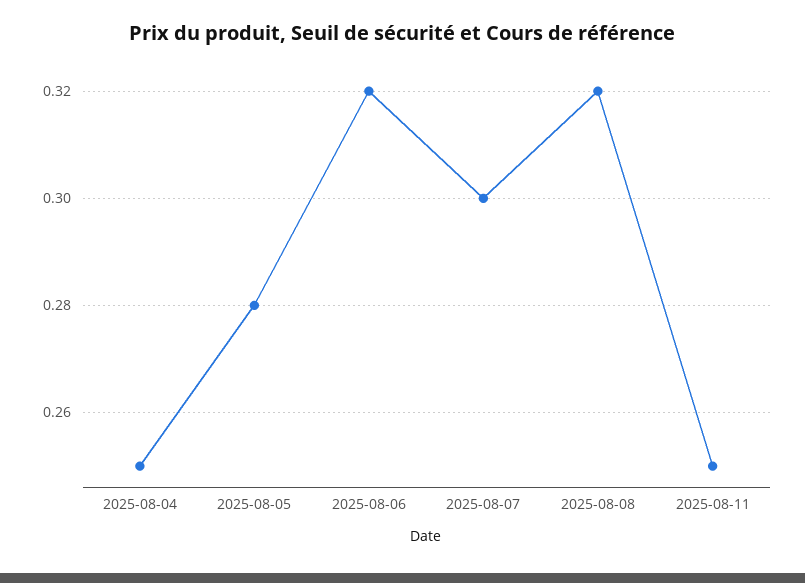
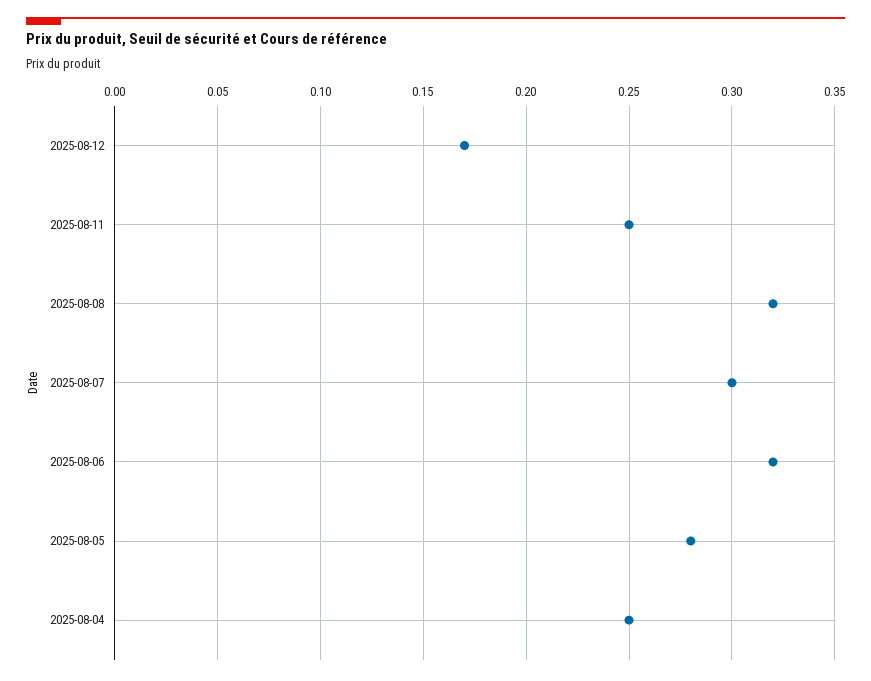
2025-08-12: none -> 0.17

